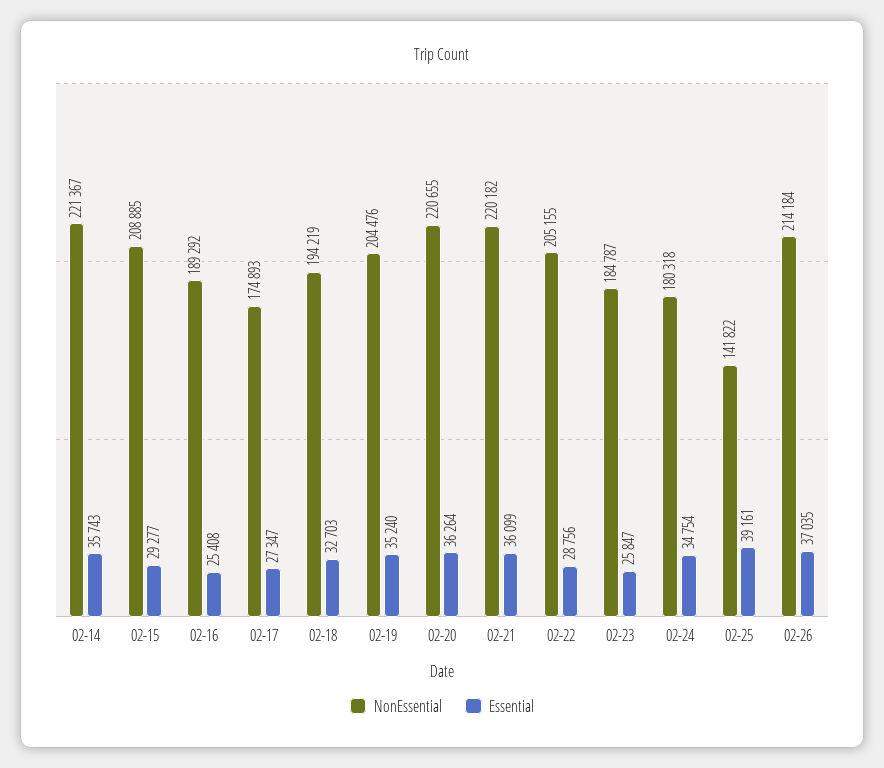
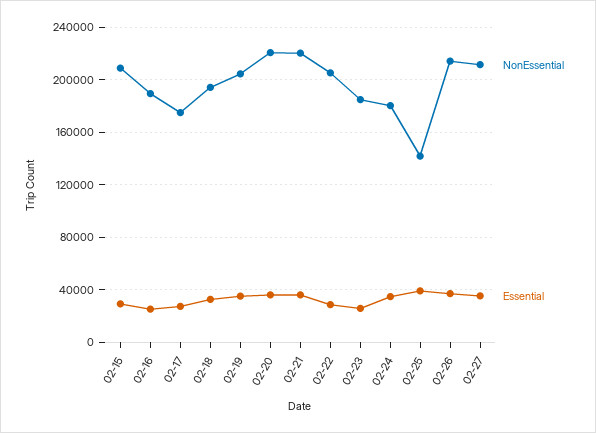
NonEssential, 02-14: 221367 -> none
Essential, 02-14: 35743 -> none
NonEssential, 02-27: none -> 210000
Essential, 02-27: none -> 35000

